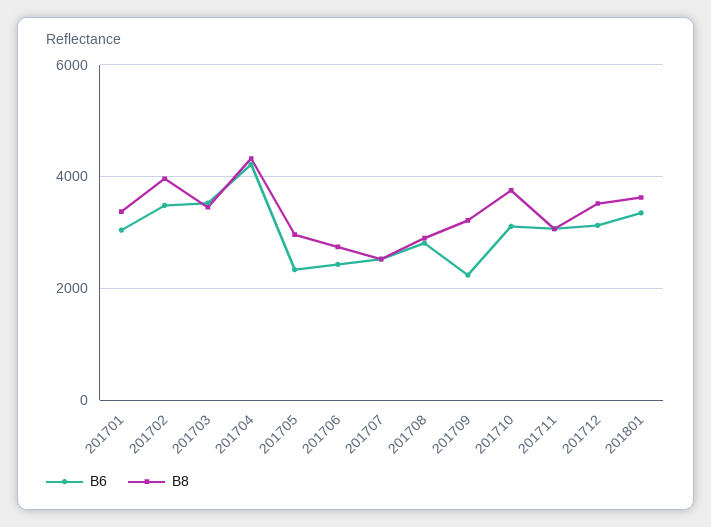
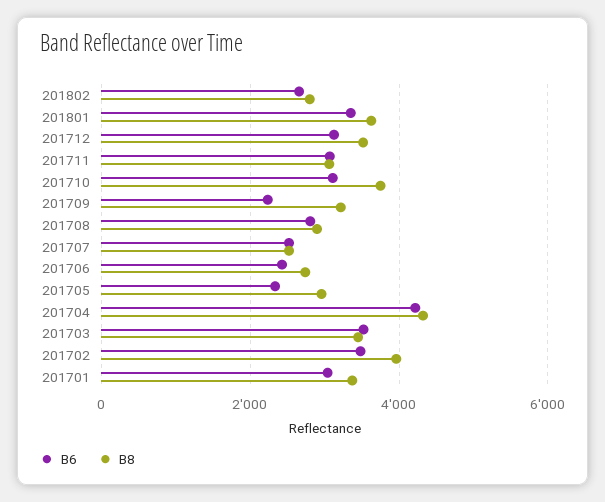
B6, 201802: none -> 2600
B8, 201802: none -> 2800

